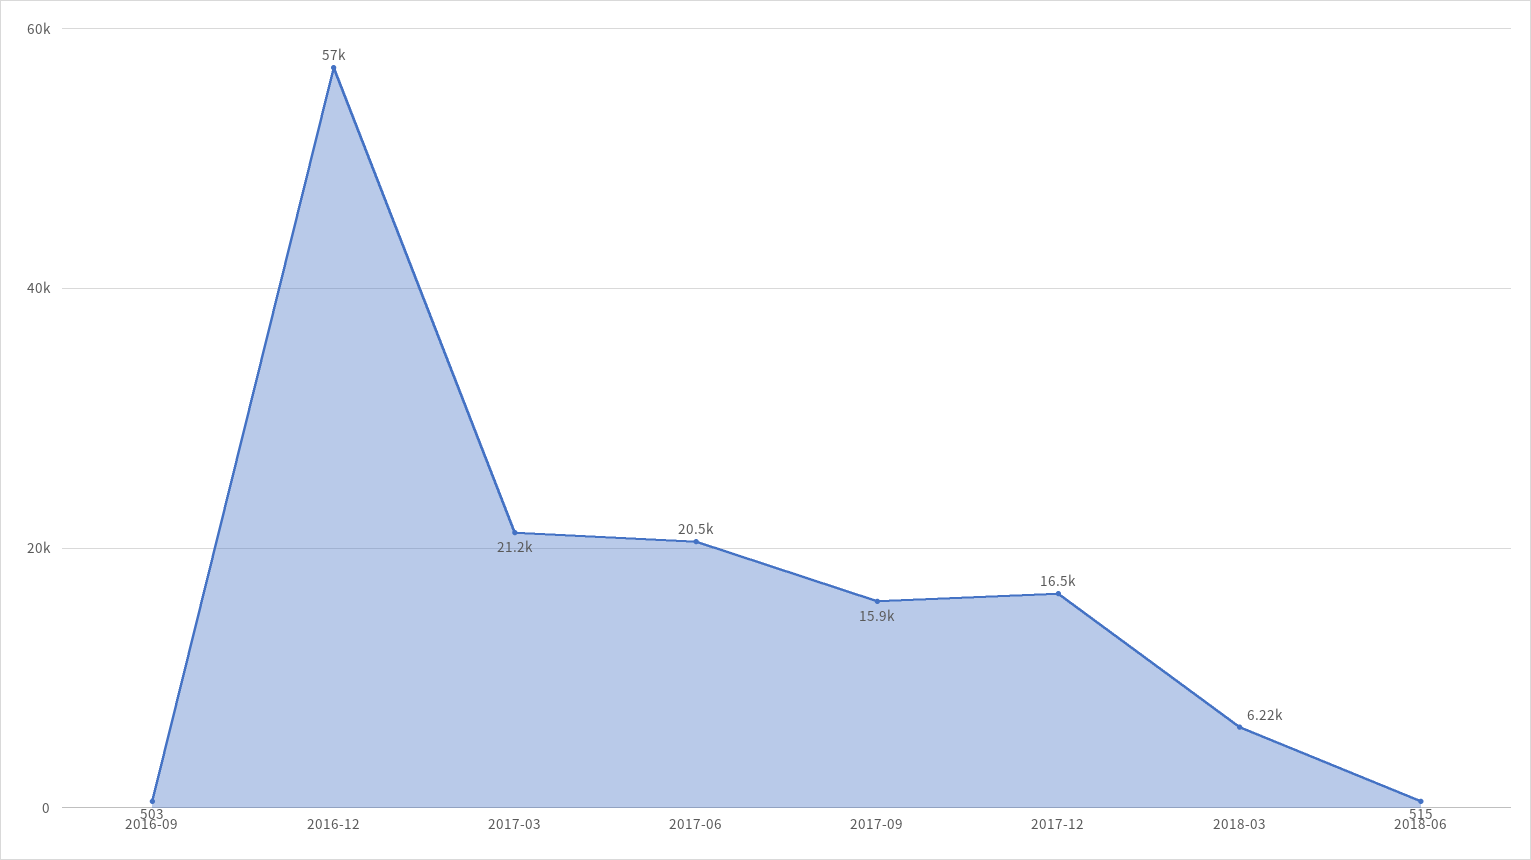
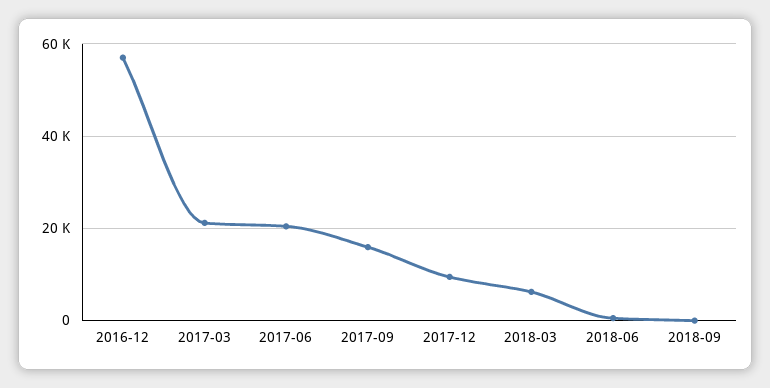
2016-09: 503 -> none
2017-12: 16500 -> 10000
2018-09: none -> 0

